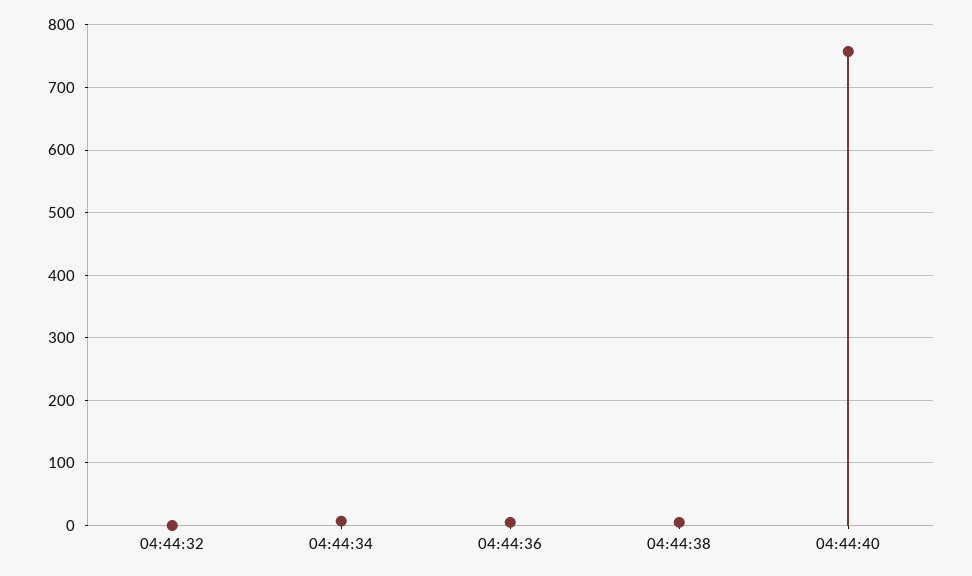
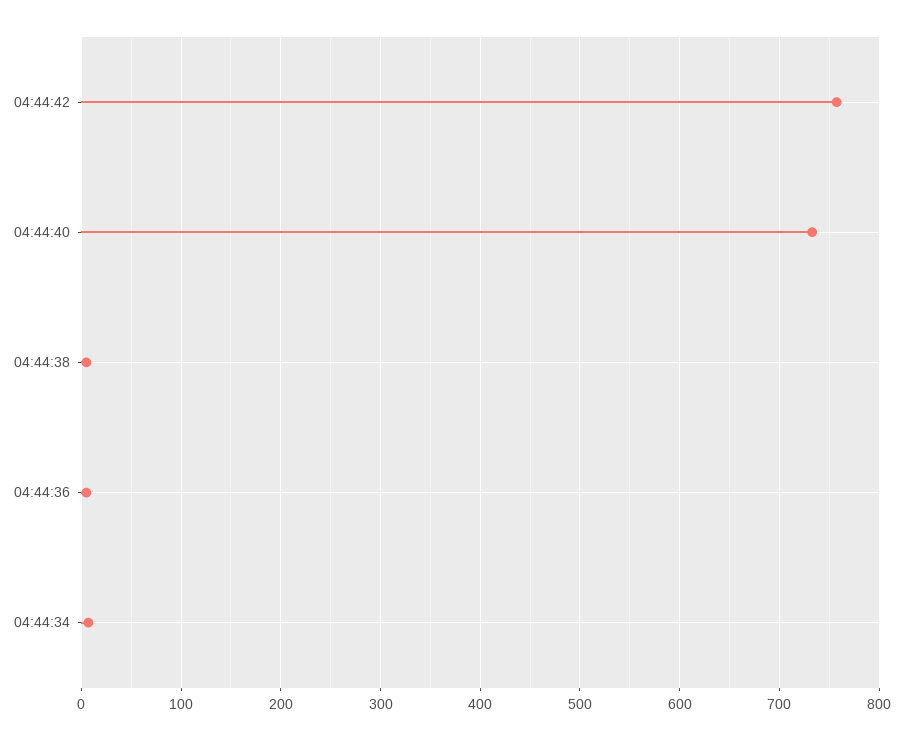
04:44:32: 0 -> none
04:44:40: 760 -> 730
04:44:42: none -> 760

